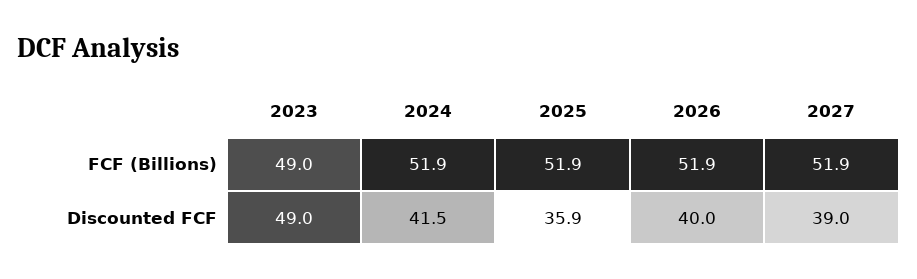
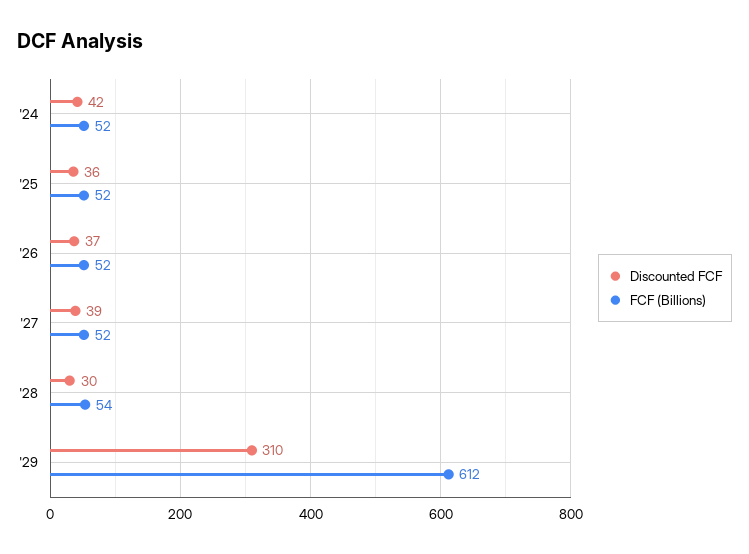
FCF (Billions), 2023: 49 -> none
Discounted FCF, 2023: 49 -> none
Discounted FCF, 2026: 40 -> 37
Discounted FCF, '28: none -> 30
FCF (Billions), '28: none -> 54
Discounted FCF, '29: none -> 310
FCF (Billions), '29: none -> 612

